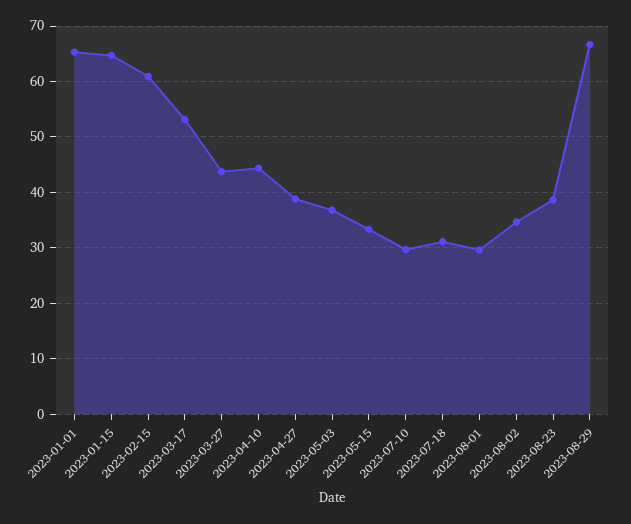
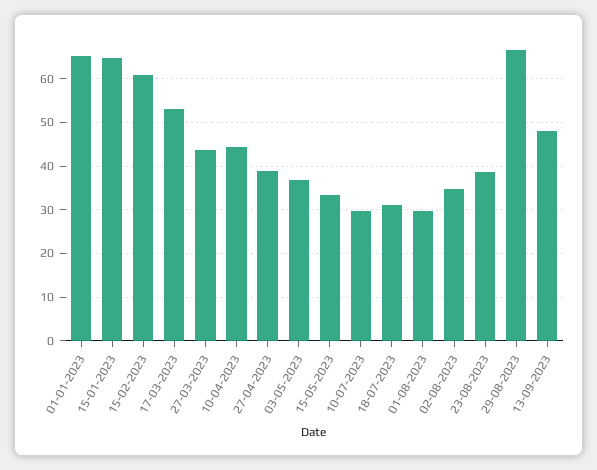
13-09-2023: none -> 48

